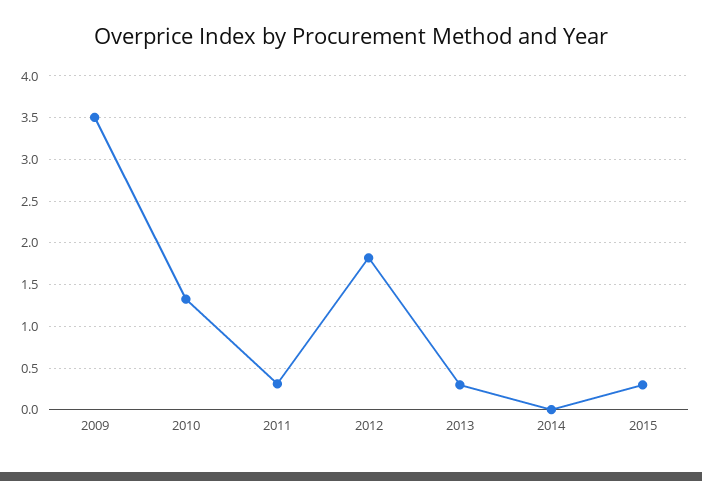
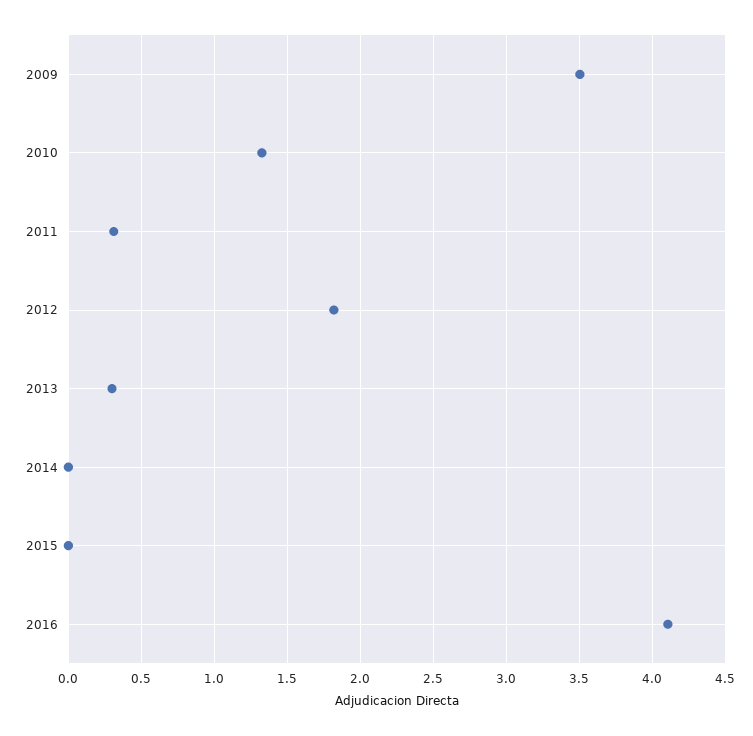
2015: 0.3 -> 0
2016: none -> 4.1

